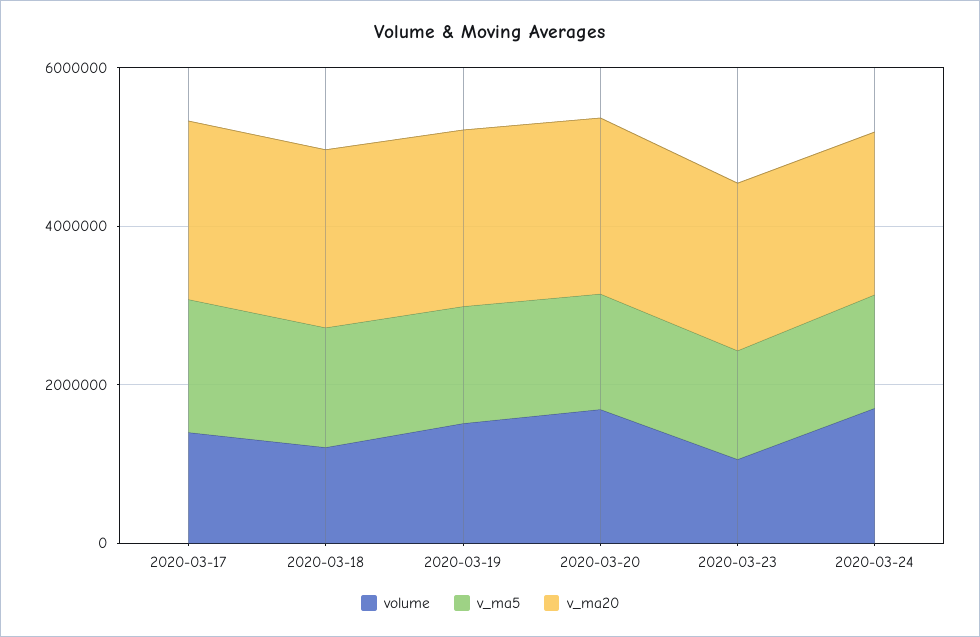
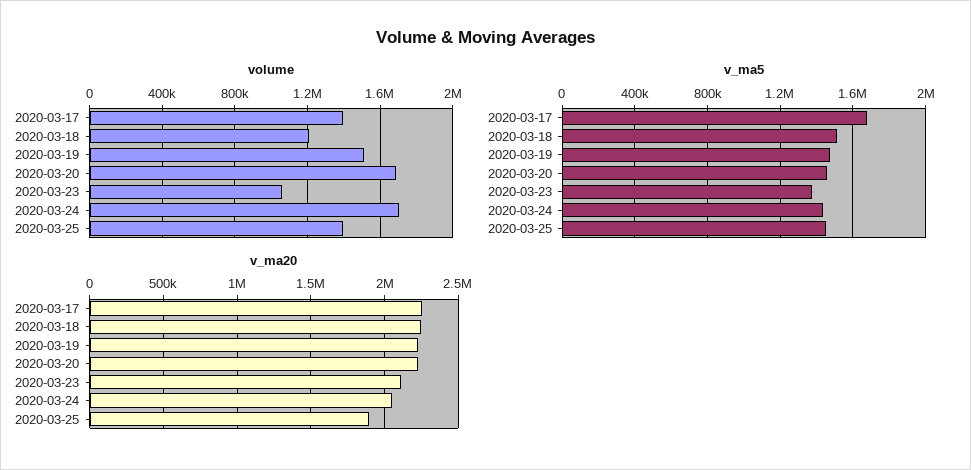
volume, 2020-03-25: none -> 1400000
v_ma5, 2020-03-25: none -> 1450000
v_ma20, 2020-03-25: none -> 1900000

